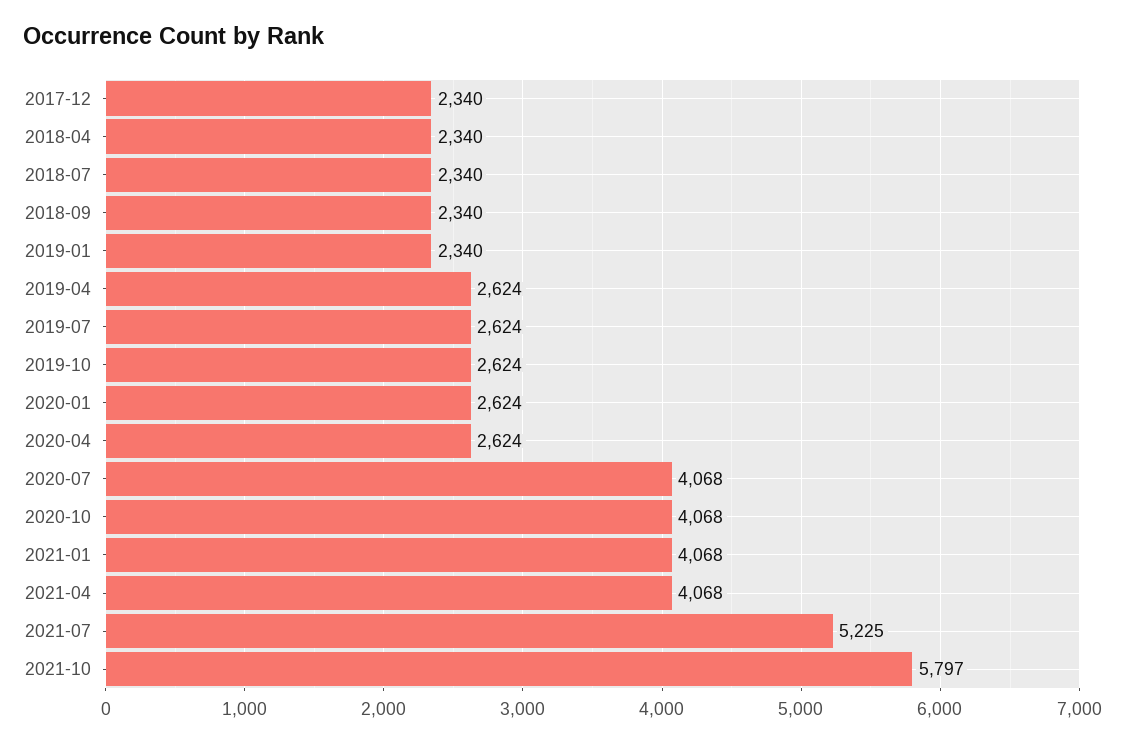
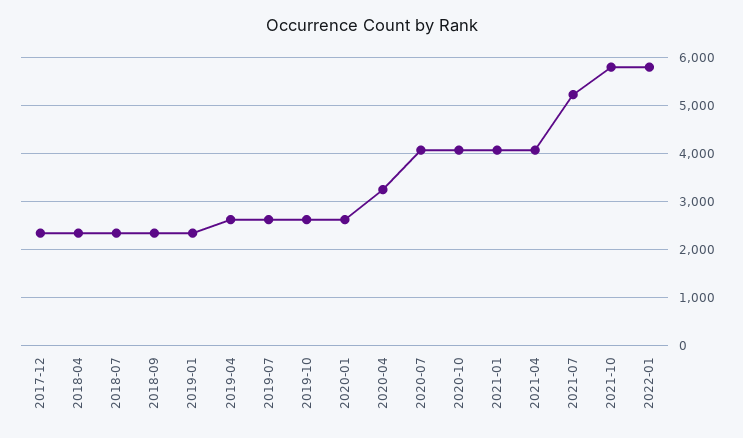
2020-04: 2624 -> 3200
2022-01: none -> 5800

